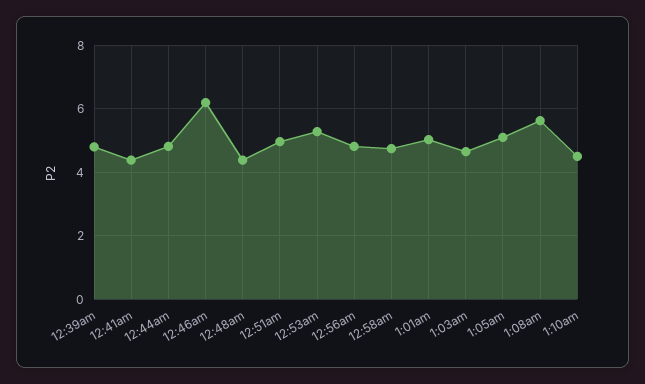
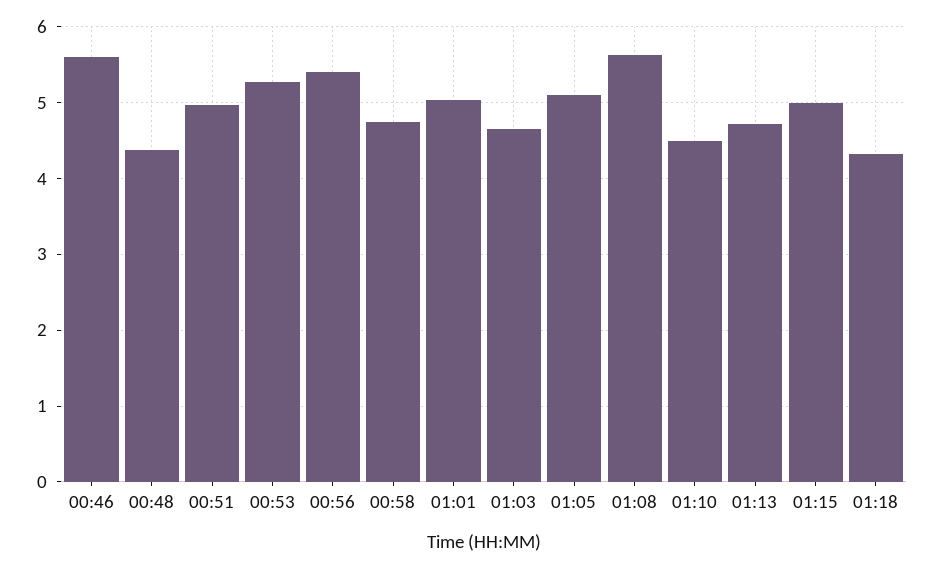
12:39am: 4.8 -> none
12:41am: 4.4 -> none
12:44am: 4.8 -> none
12:46am: 6.2 -> 5.6
12:56am: 4.8 -> 5.4
01:13: none -> 4.7
01:15: none -> 5
01:18: none -> 4.3

